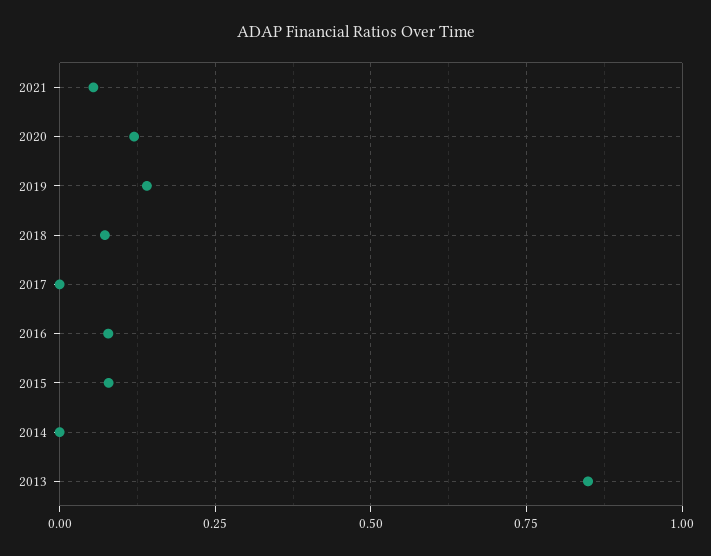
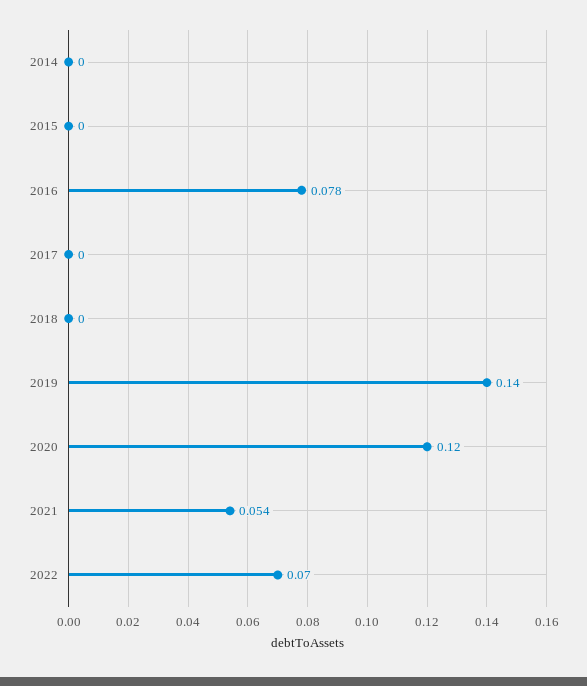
2018: 0.075 -> 0
2015: 0.075 -> 0
2013: 0.85 -> none
2022: none -> 0.07

